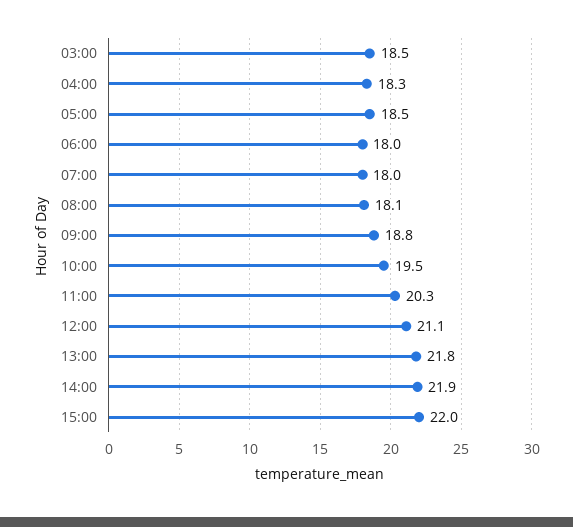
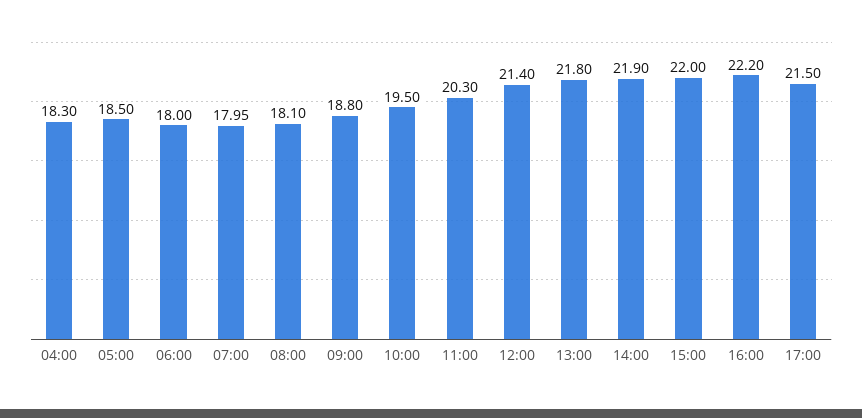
03:00: 18.5 -> none
12:00: 21.1 -> 21.4
16:00: none -> 22.2
17:00: none -> 21.5

